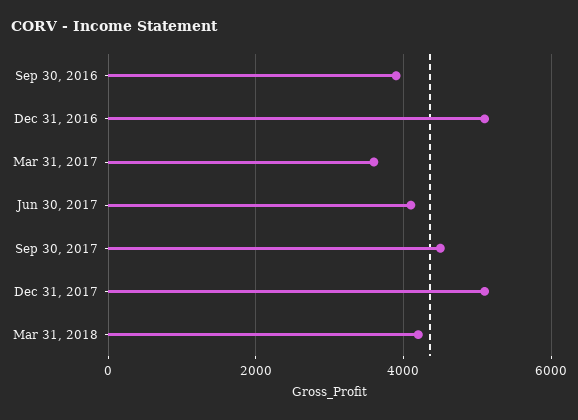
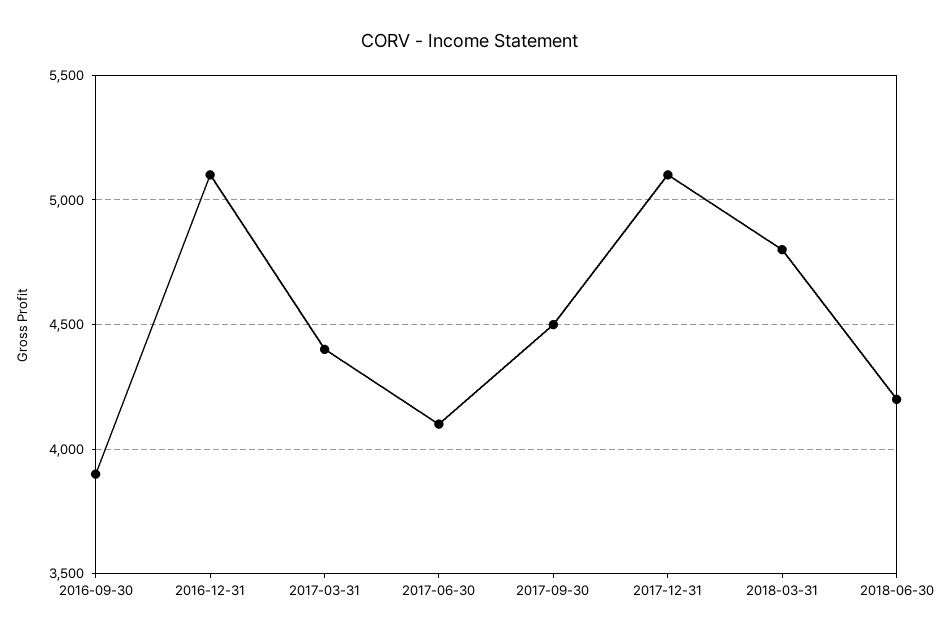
Mar 31, 2017: 3600 -> 4400
Mar 31, 2018: 4200 -> 4800
2018-06-30: none -> 4200

